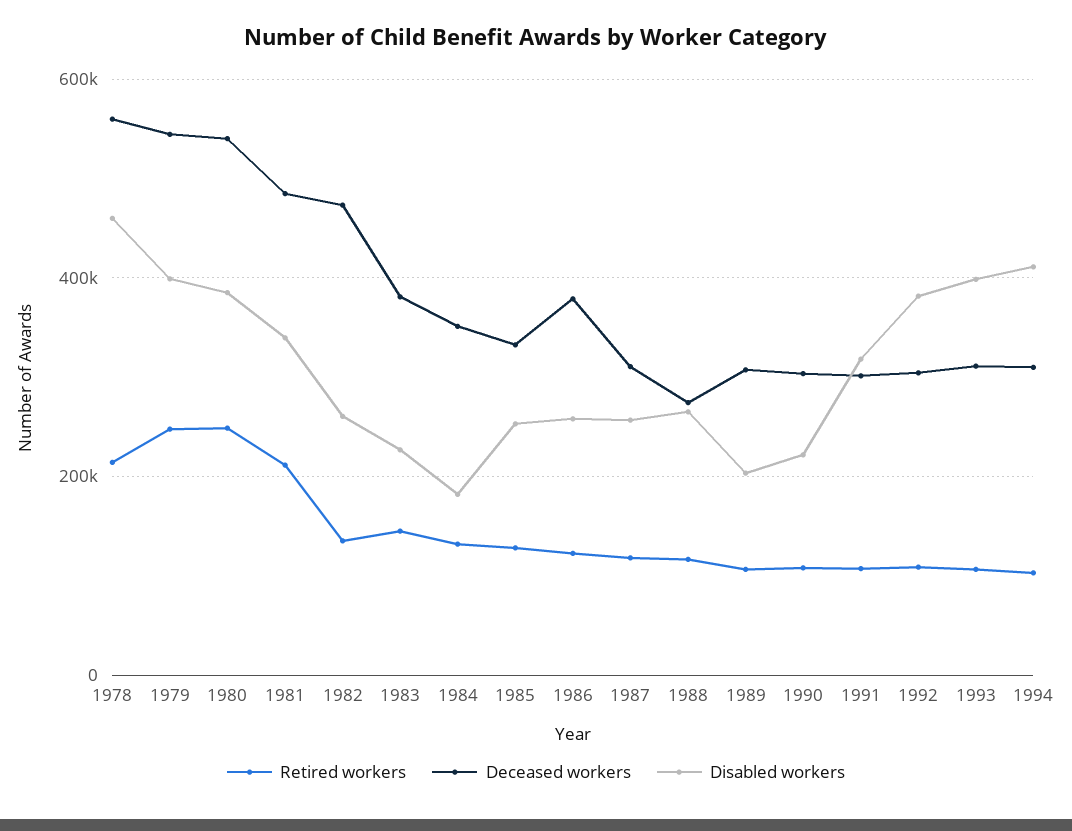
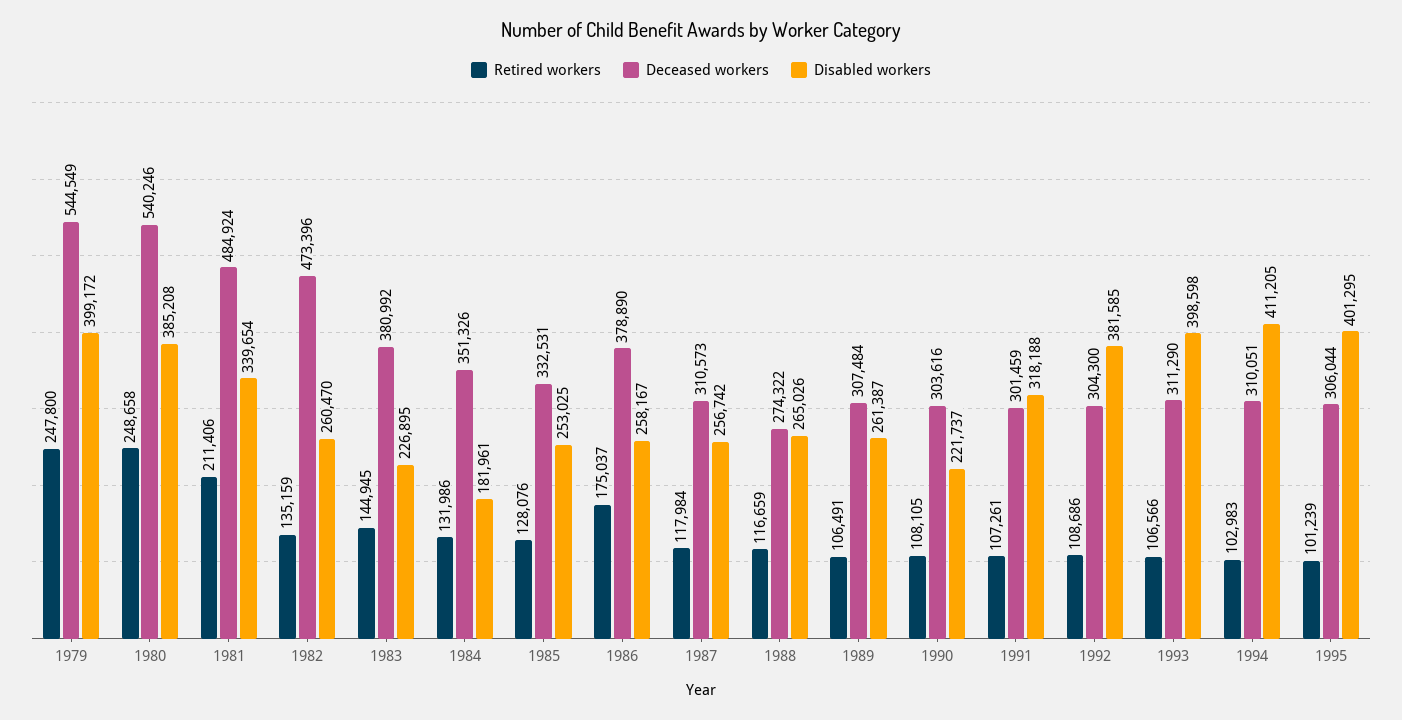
Retired workers, 1978: 220000 -> none
Deceased workers, 1978: 560000 -> none
Disabled workers, 1978: 460000 -> none
Retired workers, 1986: 120000 -> 175037
Disabled workers, 1989: 200000 -> 261387
Retired workers, 1995: none -> 101239
Deceased workers, 1995: none -> 306044
Disabled workers, 1995: none -> 401295

